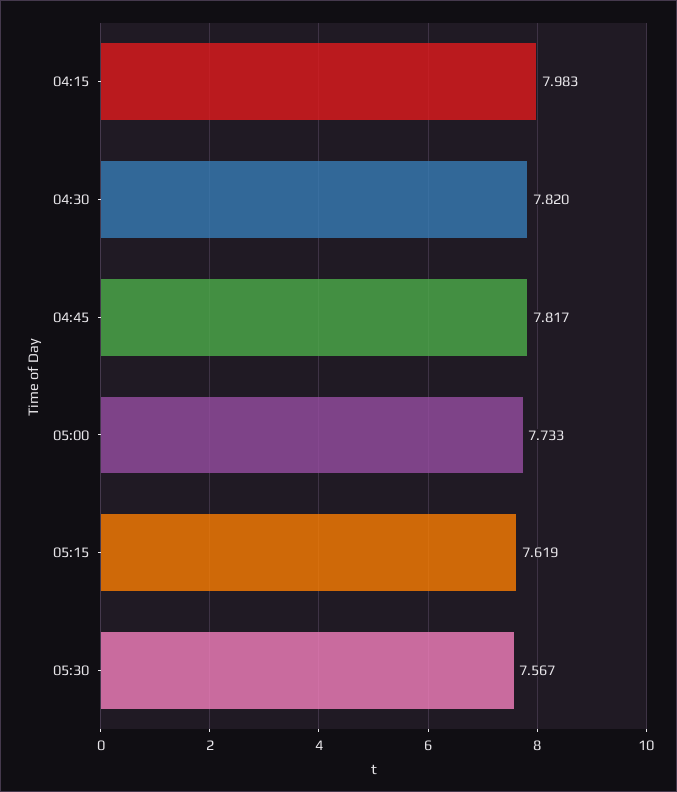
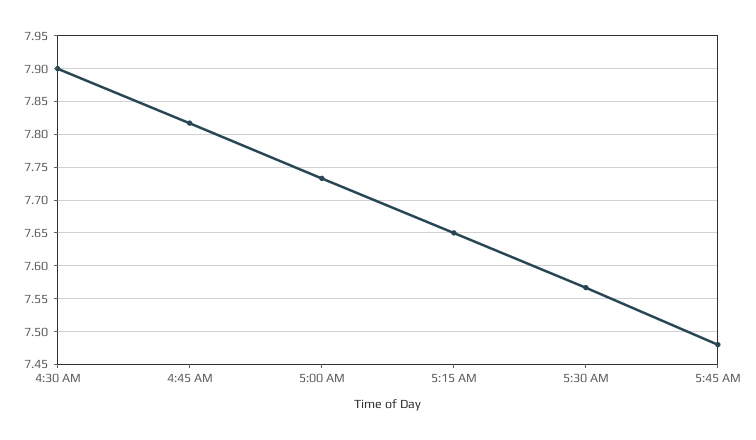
04:15: 7.983 -> none
04:30: 7.82 -> 7.9
05:15: 7.619 -> 7.65
5:45 AM: none -> 7.48

